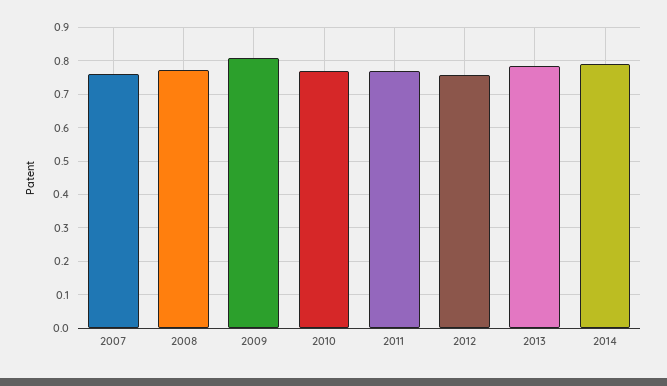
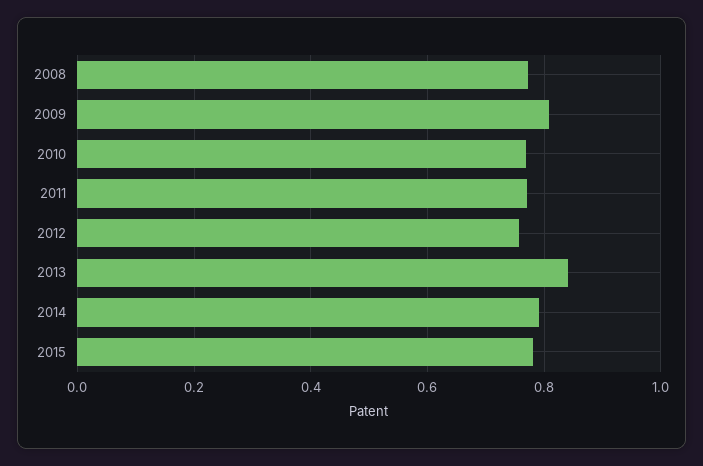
2007: 0.76 -> none
2013: 0.78 -> 0.84
2015: none -> 0.78

